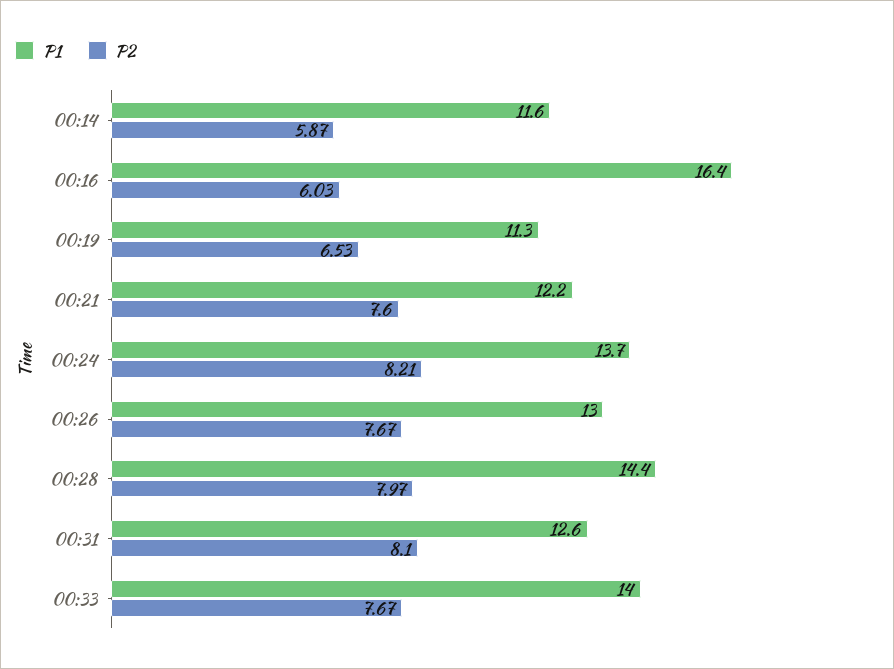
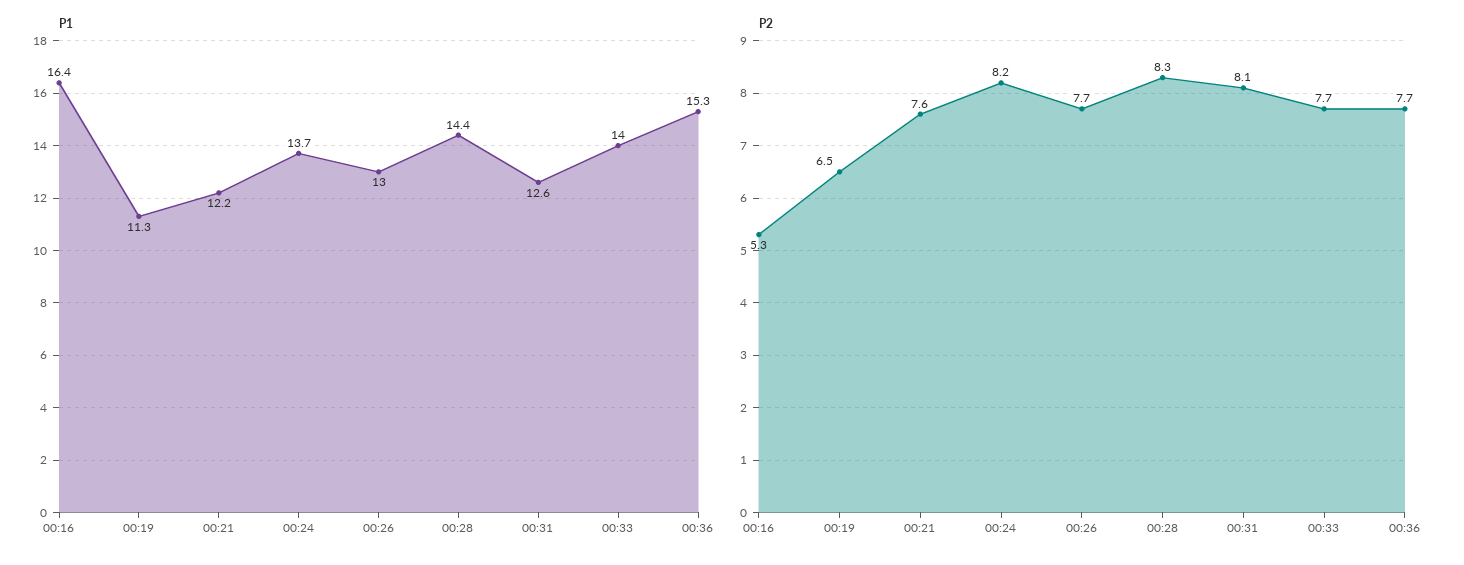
P1, 00:14: 11.6 -> none
P2, 00:14: 5.87 -> none
P2, 00:16: 6.03 -> 5.3
P2, 00:28: 7.97 -> 8.3
P1, 00:36: none -> 15.3
P2, 00:36: none -> 7.7

